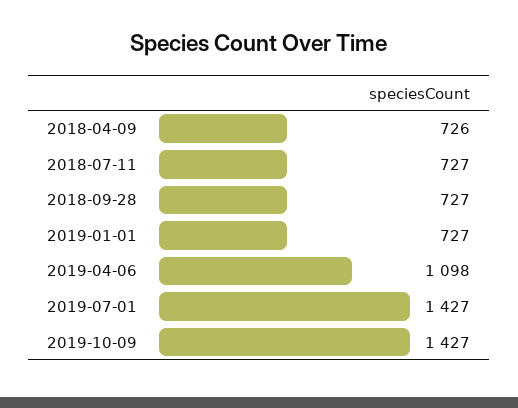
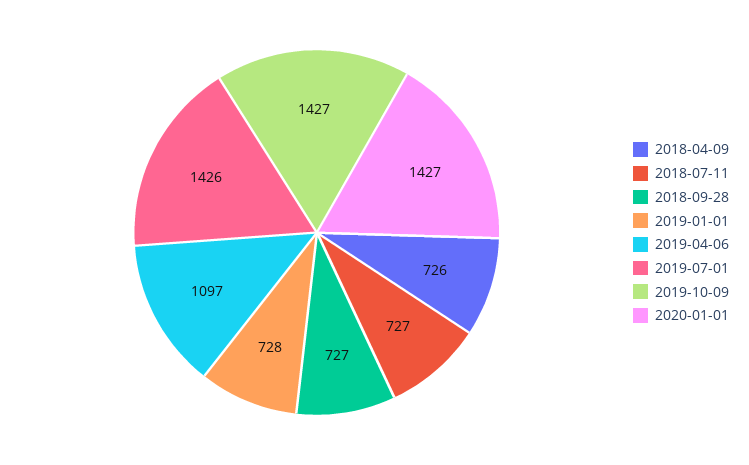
2019-01-01: 727 -> 728
2019-04-06: 1098 -> 1097
2019-07-01: 1427 -> 1426
2020-01-01: none -> 1427

